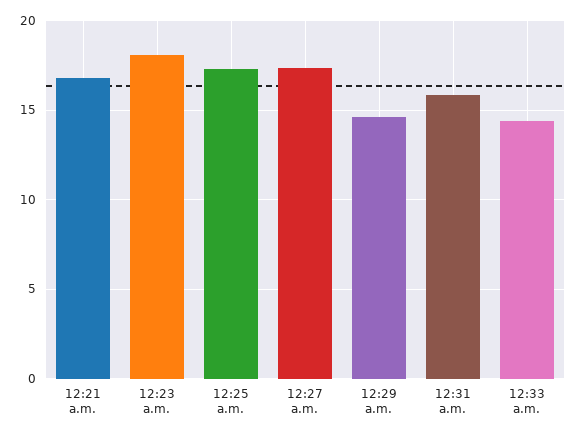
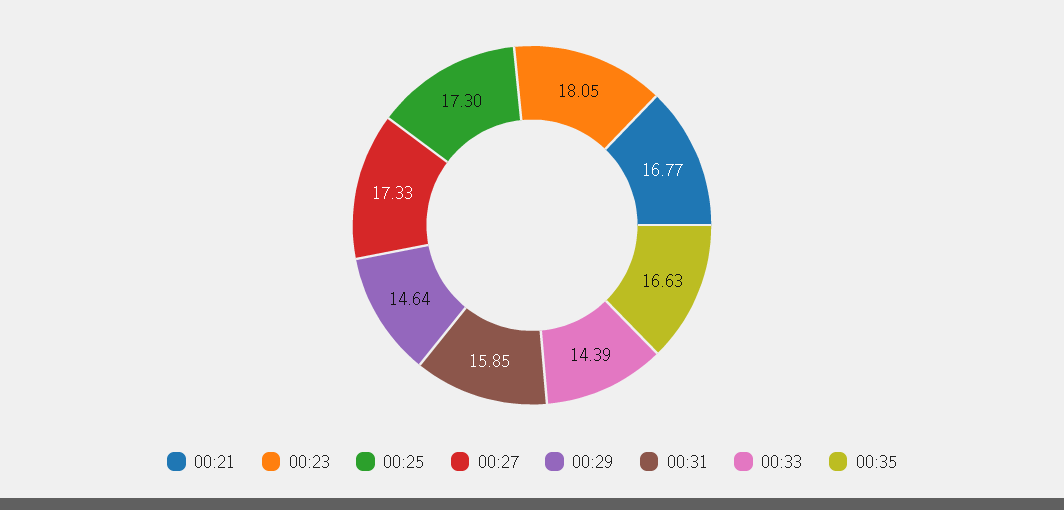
00:35: none -> 16.63

